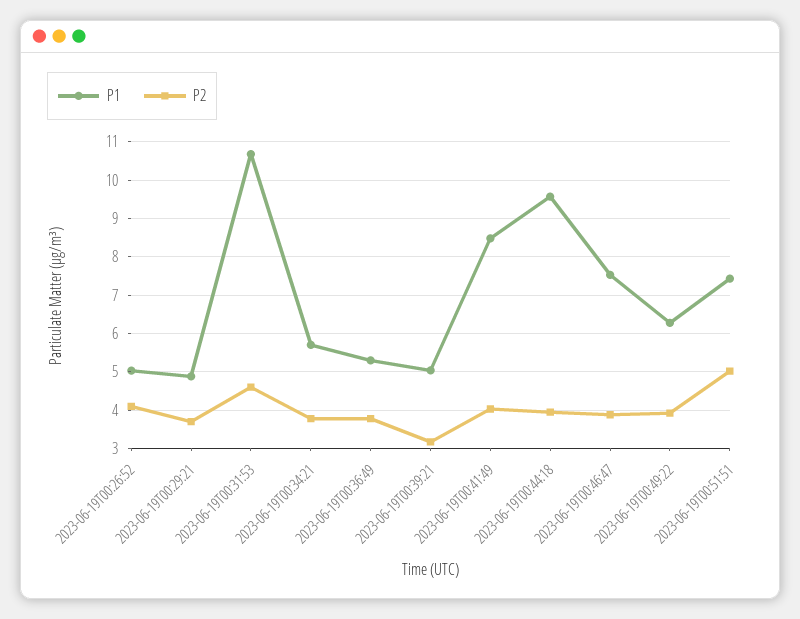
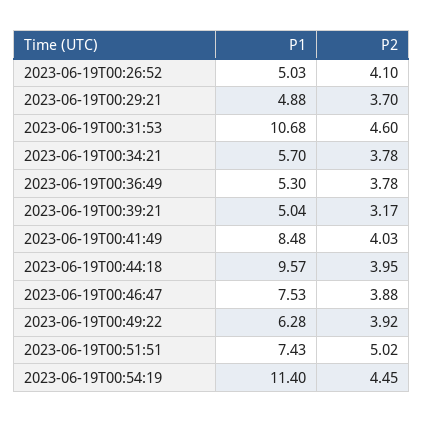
P1, 2023-06-19T00:54:19: none -> 11.4
P2, 2023-06-19T00:54:19: none -> 4.45

